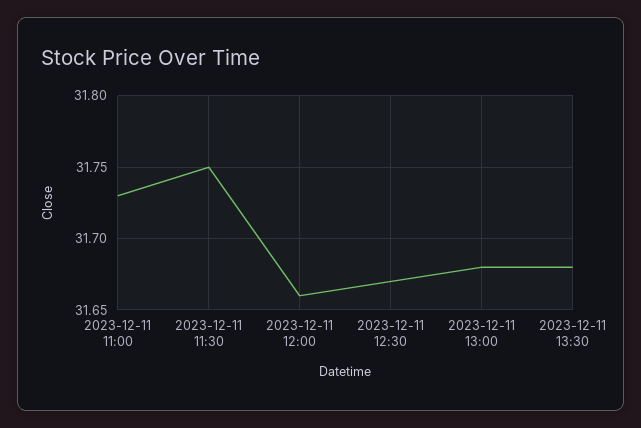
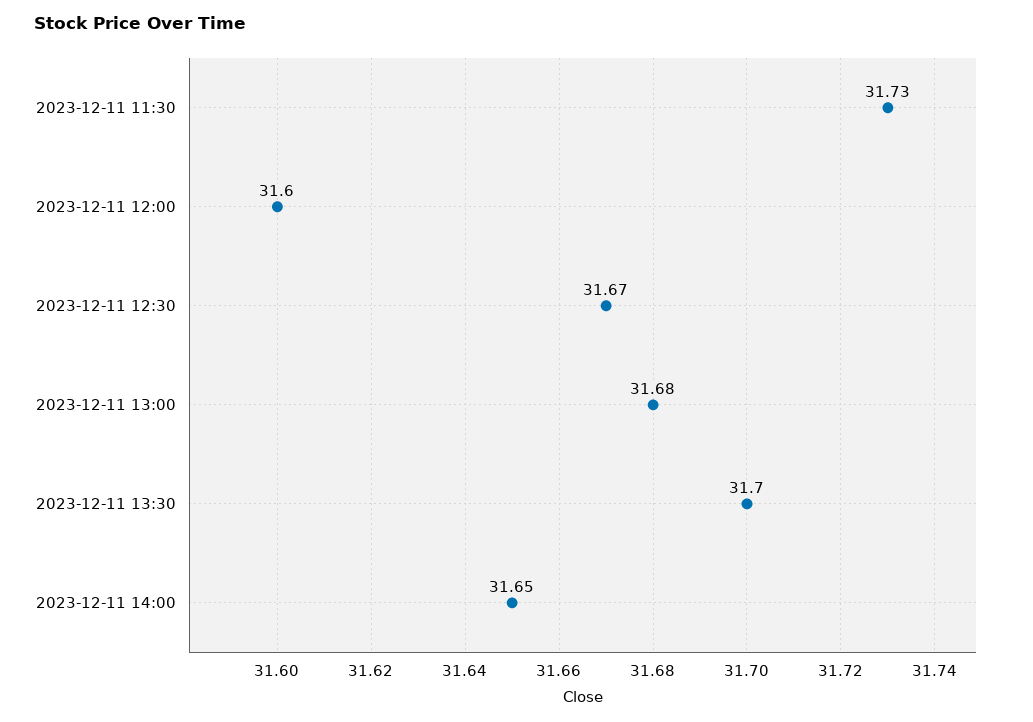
2023-12-11 11:00: 31.73 -> none
2023-12-11 11:30: 31.75 -> 31.73
2023-12-11 12:00: 31.66 -> 31.6
2023-12-11 13:30: 31.68 -> 31.7
2023-12-11 14:00: none -> 31.65

